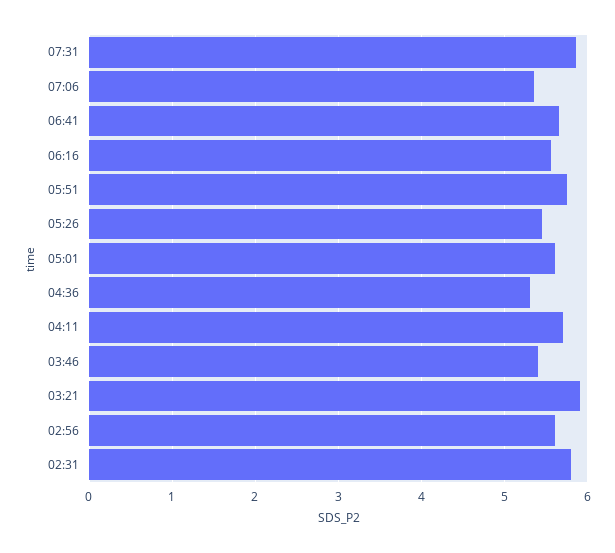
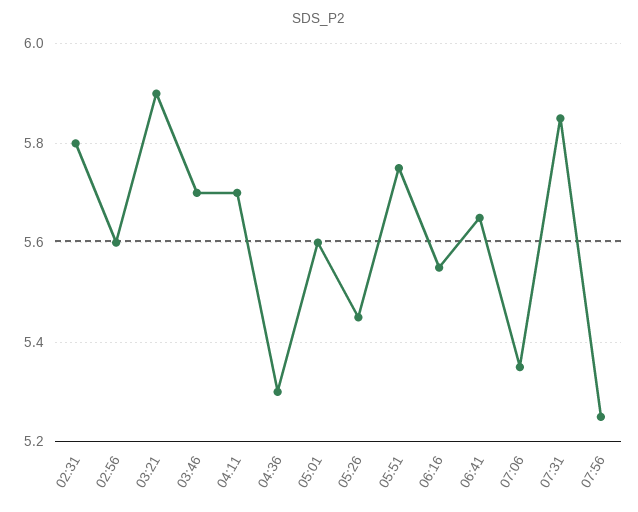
03:46: 5.4 -> 5.7
07:56: none -> 5.25

